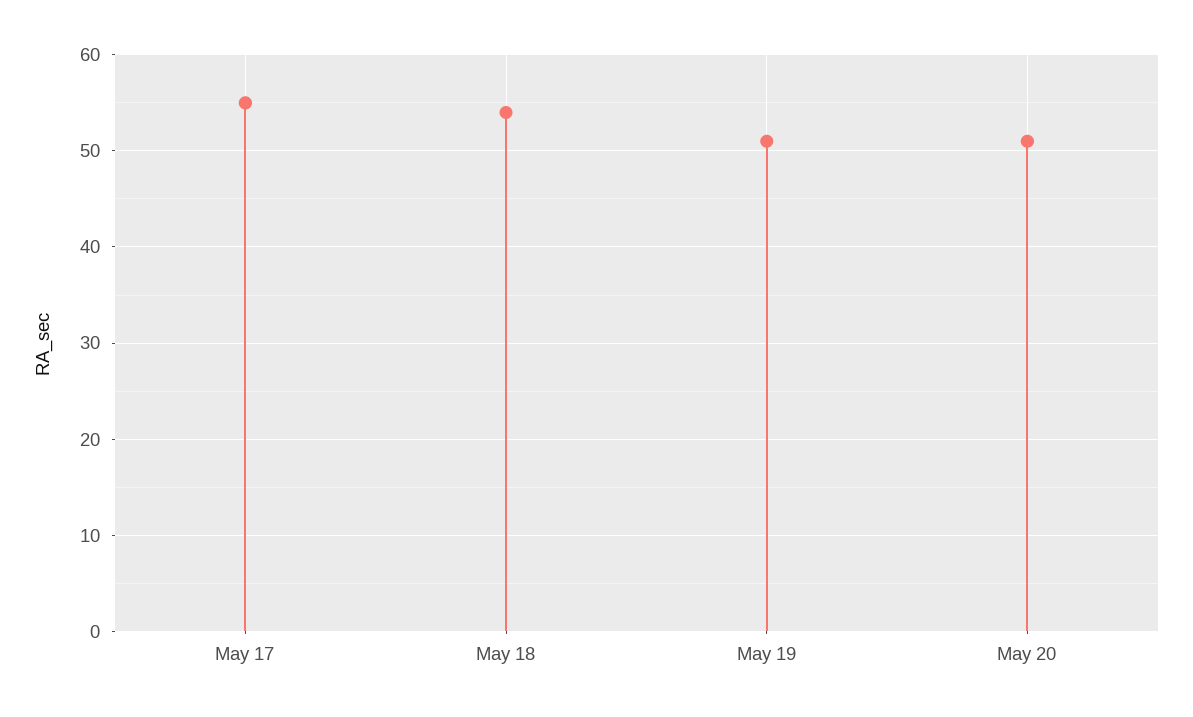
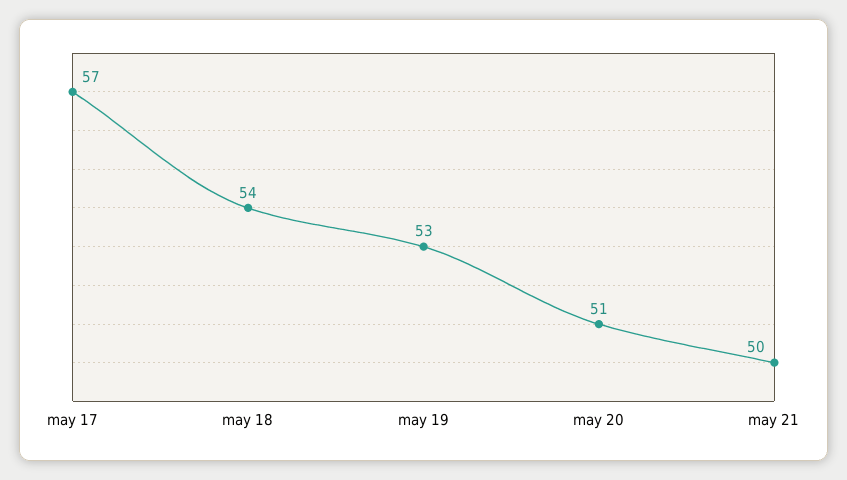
May 17: 55 -> 57
May 19: 51 -> 53
may 21: none -> 50

